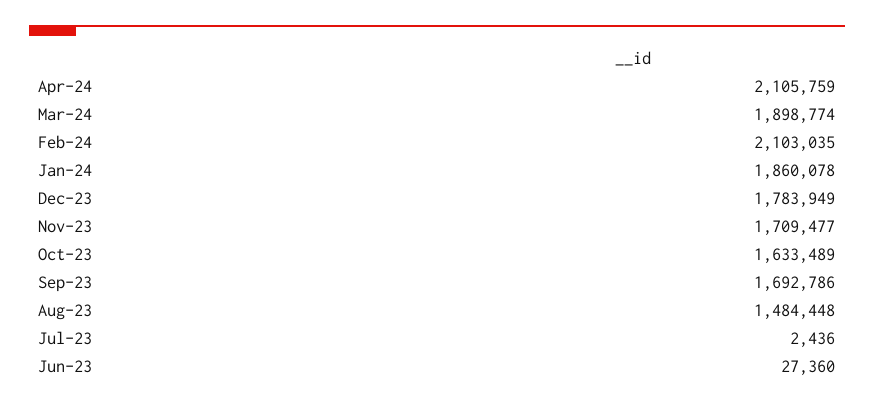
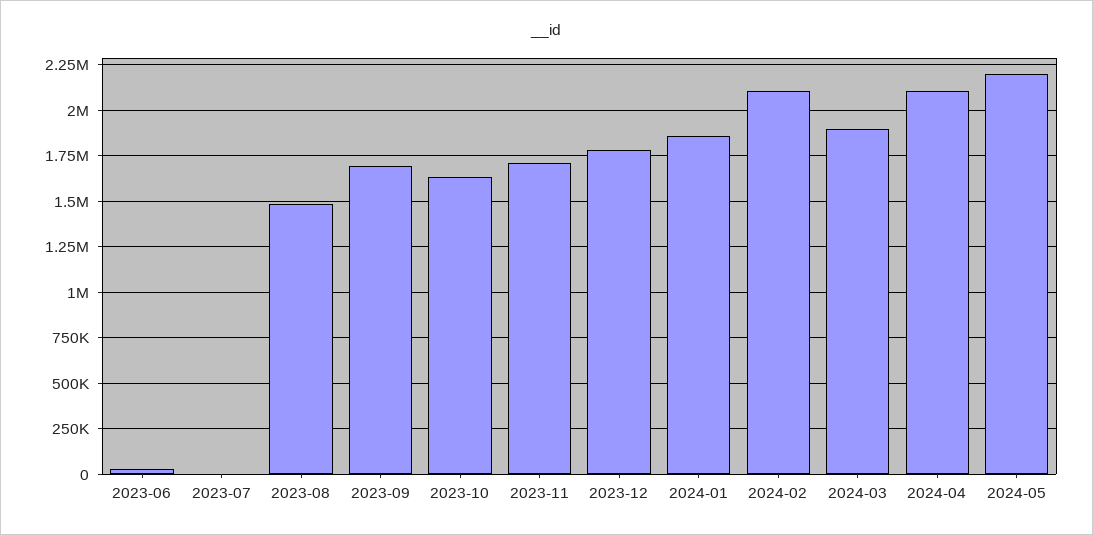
2024-05: none -> 2200000

